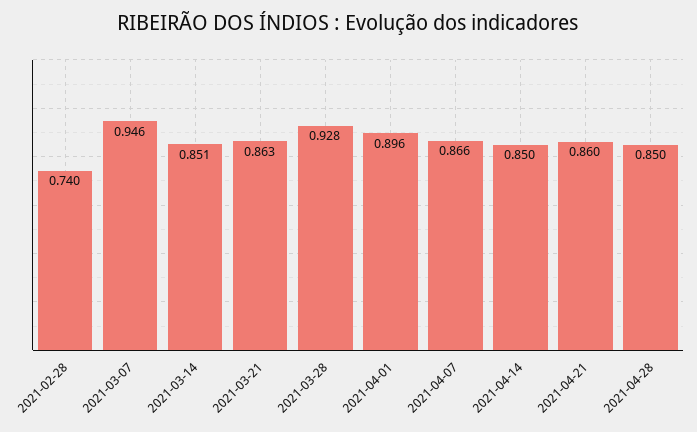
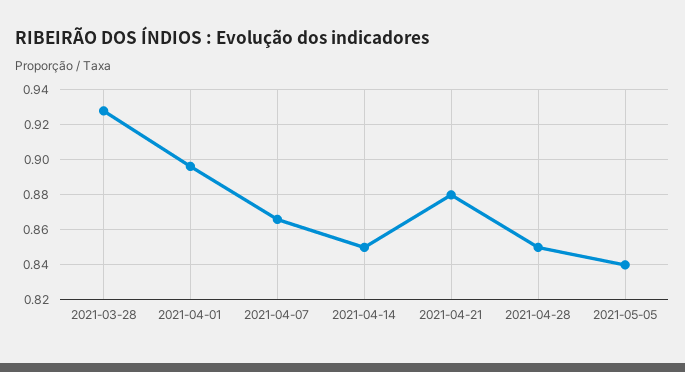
2021-02-28: 0.74 -> none
2021-03-07: 0.946 -> none
2021-03-14: 0.851 -> none
2021-03-21: 0.863 -> none
2021-04-21: 0.86 -> 0.88
2021-05-05: none -> 0.84

